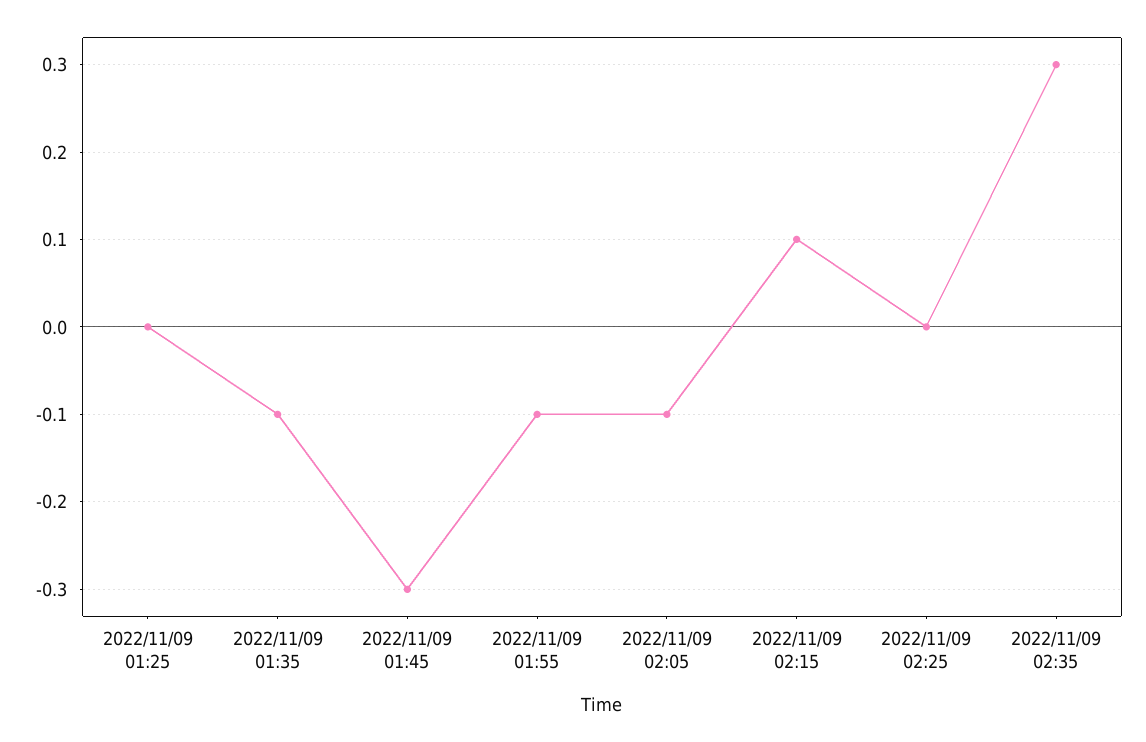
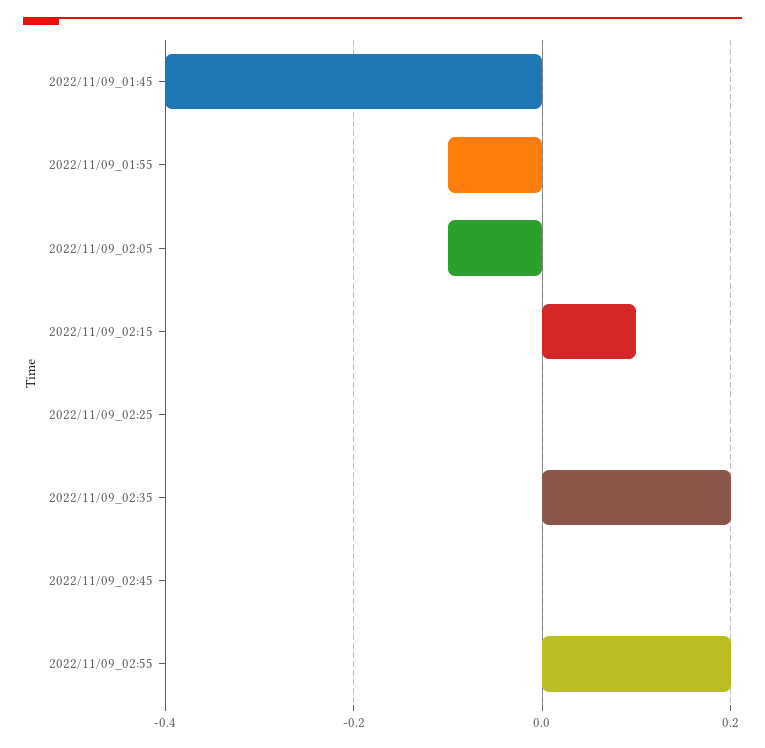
2022/11/09 01:25: 0 -> none
2022/11/09 01:35: -0.1 -> none
2022/11/09 01:45: -0.3 -> -0.4
2022/11/09 02:35: 0.3 -> 0.2
2022/11/09_02:45: none -> 0
2022/11/09_02:55: none -> 0.2

